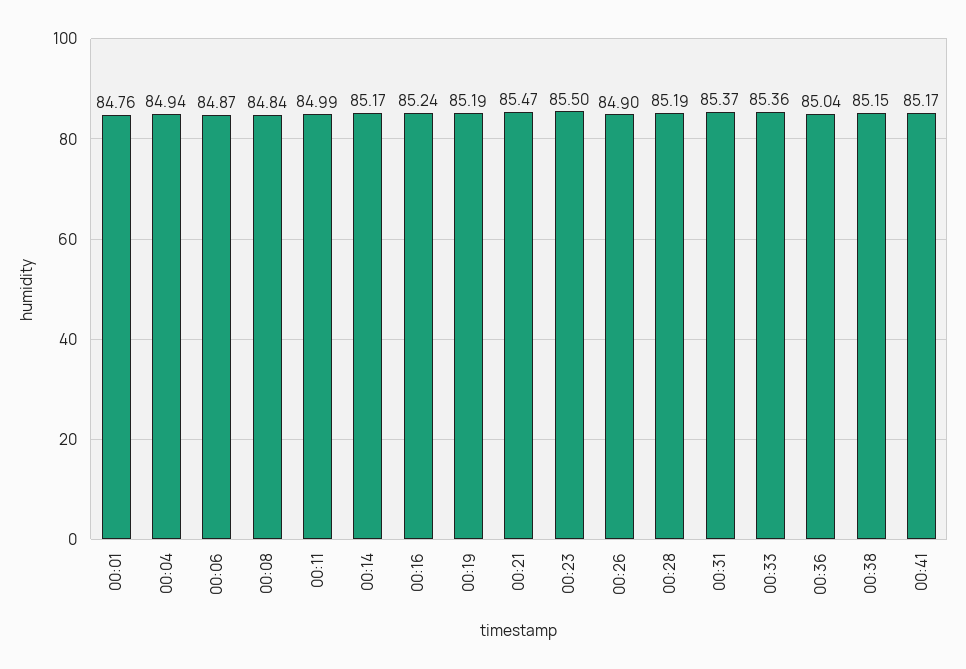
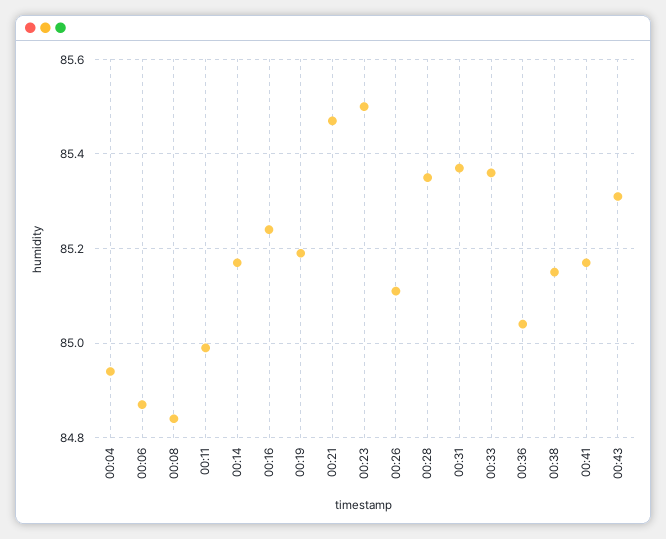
00:01: 84.76 -> none
00:26: 84.9 -> 85.1
00:28: 85.19 -> 85.35
00:43: none -> 85.3

